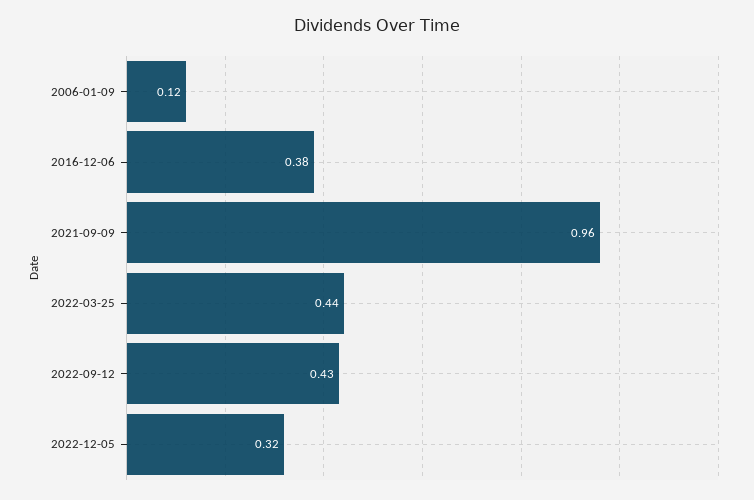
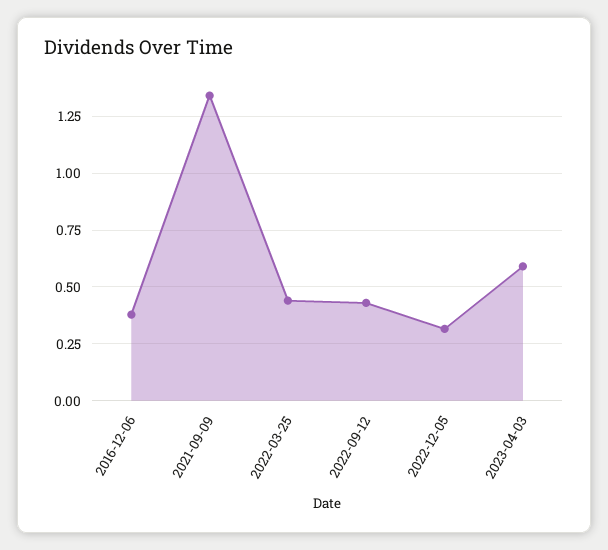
2006-01-09: 0.12 -> none
2021-09-09: 0.96 -> 1.35
2023-04-03: none -> 0.6

